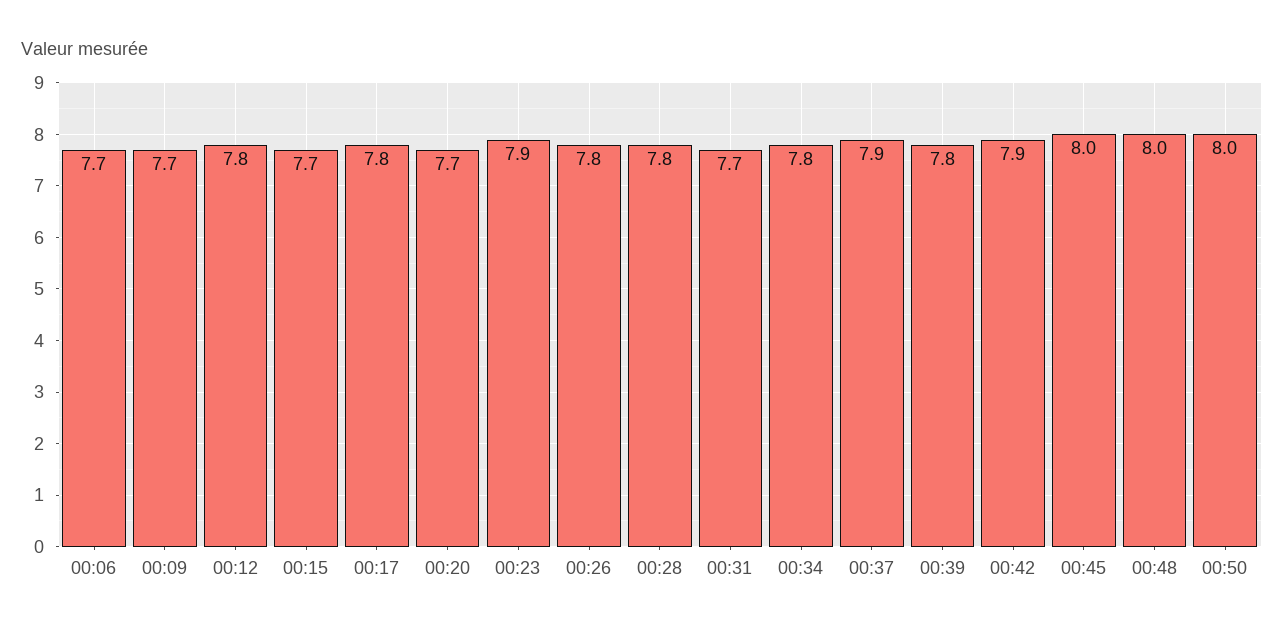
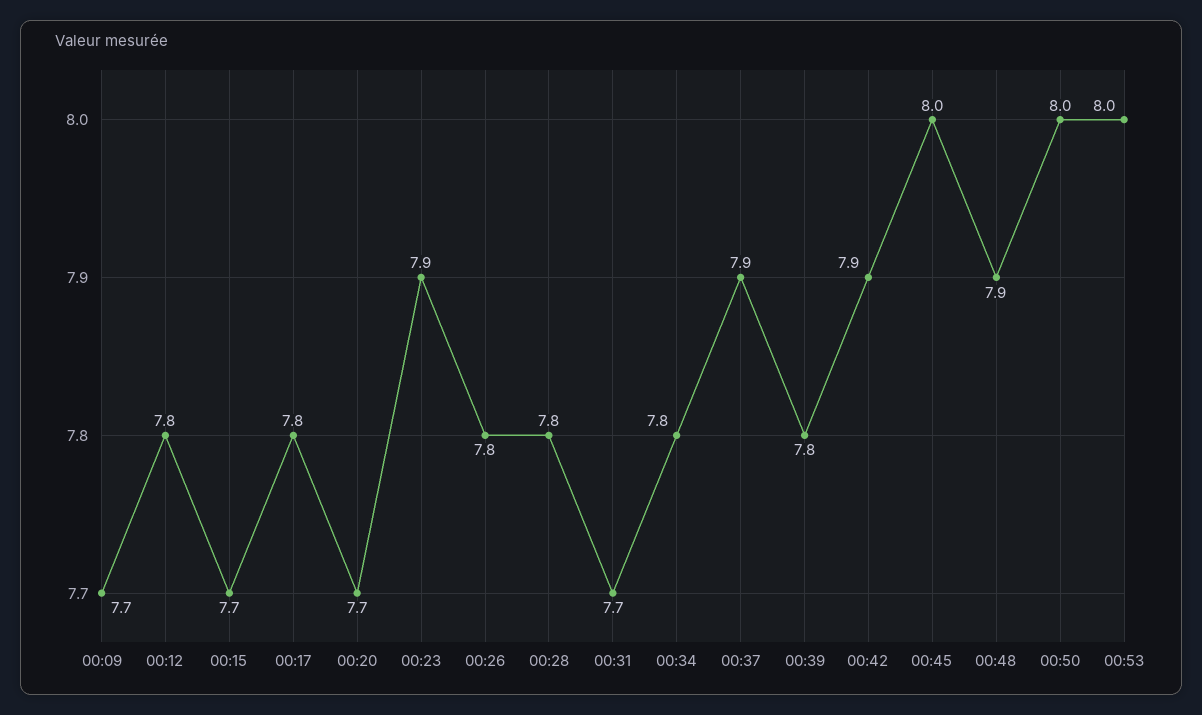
00:06: 7.7 -> none
00:48: 8 -> 7.9
00:53: none -> 8

